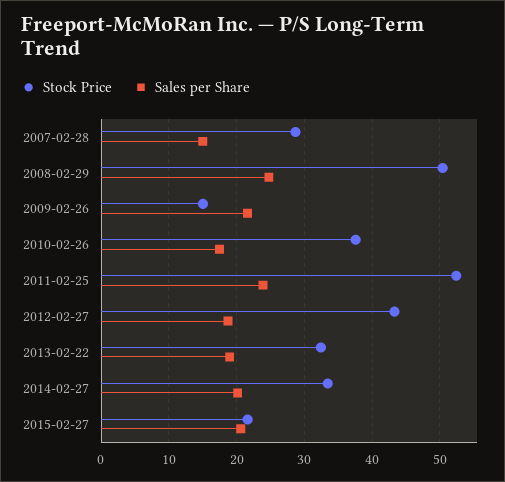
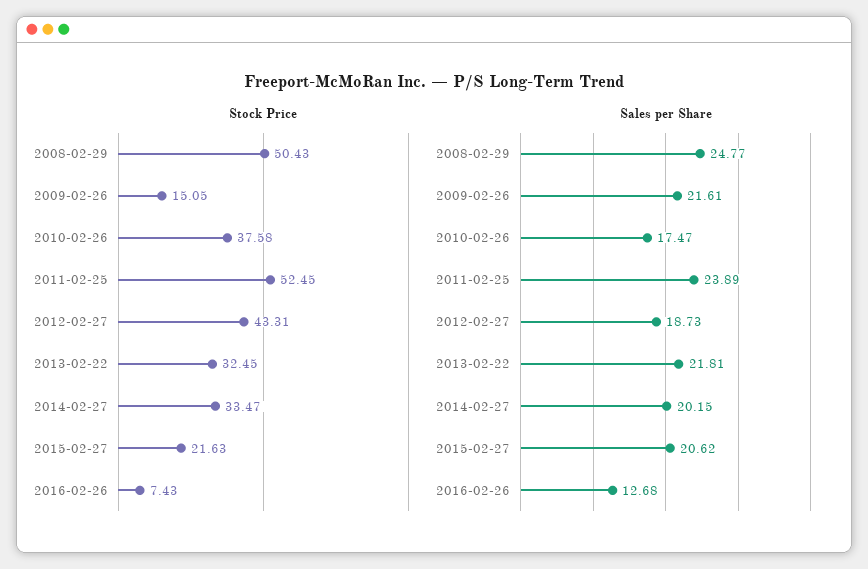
Stock Price, 2007-02-28: 29 -> none
Sales per Share, 2007-02-28: 15 -> none
Sales per Share, 2013-02-22: 19 -> 21.81
Stock Price, 2016-02-26: none -> 7.43
Sales per Share, 2016-02-26: none -> 12.68

